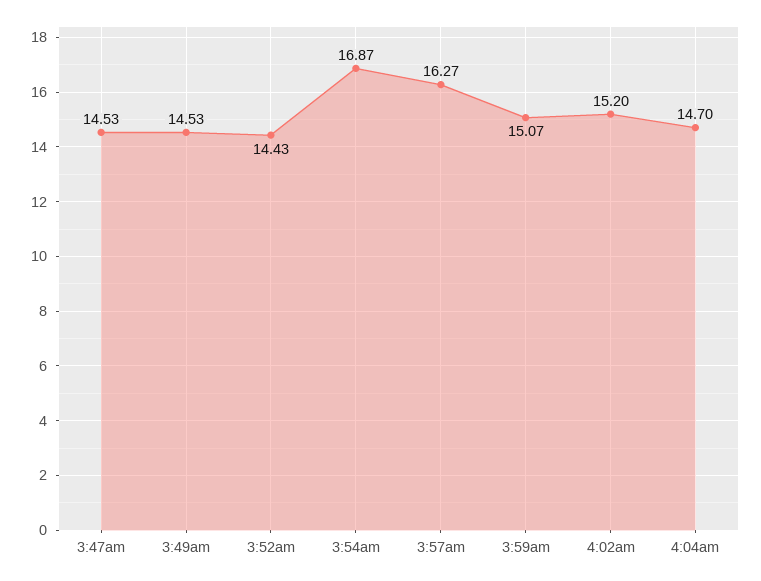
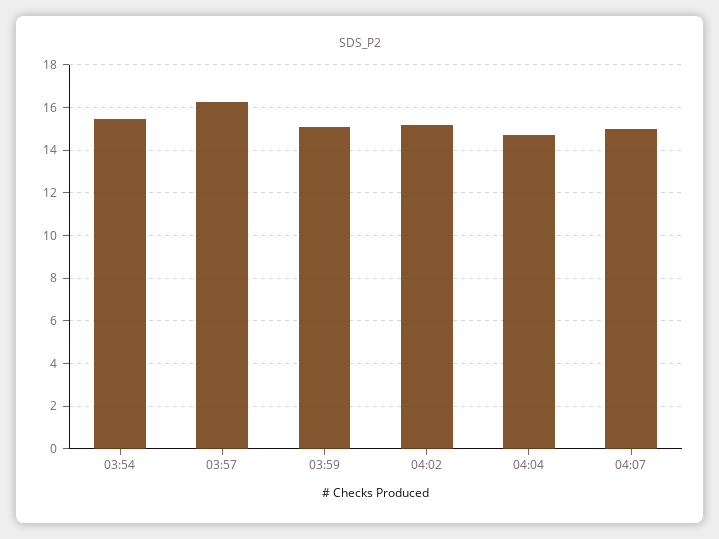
3:47am: 14.53 -> none
3:49am: 14.53 -> none
3:52am: 14.43 -> none
3:54am: 16.87 -> 15.5
04:07: none -> 15

